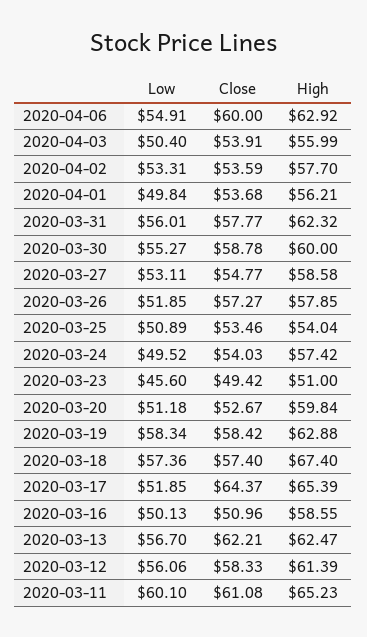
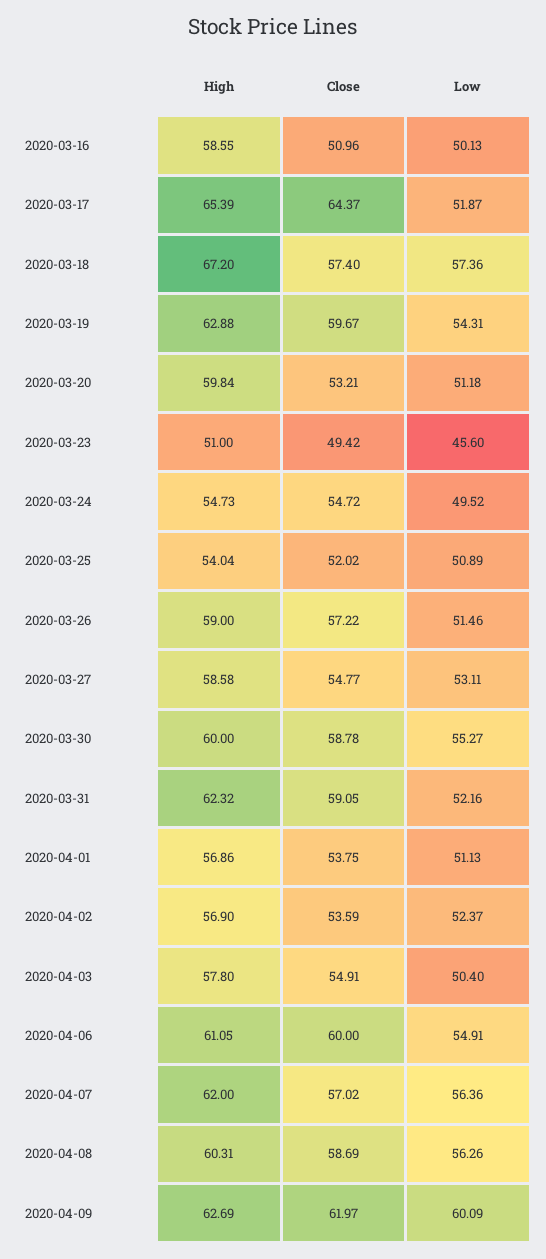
High, 2020-04-06: 62.92 -> 61.05
Close, 2020-04-03: 53.91 -> 54.91
High, 2020-04-03: 55.99 -> 57.8
Low, 2020-04-02: 53.31 -> 52.37
High, 2020-04-02: 57.7 -> 56.9
Low, 2020-04-01: 49.84 -> 51.13
Close, 2020-04-01: 53.68 -> 53.75
High, 2020-04-01: 56.21 -> 56.86
Low, 2020-03-31: 56.01 -> 52.16
Close, 2020-03-31: 57.77 -> 59.05
Low, 2020-03-26: 51.85 -> 51.46
Close, 2020-03-26: 57.27 -> 57.22
High, 2020-03-26: 57.85 -> 59
Close, 2020-03-25: 53.46 -> 52.02
Close, 2020-03-24: 54.03 -> 54.72
High, 2020-03-24: 57.42 -> 54.73
Close, 2020-03-20: 52.67 -> 53.21
Low, 2020-03-19: 58.34 -> 54.31
Close, 2020-03-19: 58.42 -> 59.67
High, 2020-03-18: 67.4 -> 67.2
Low, 2020-03-17: 51.85 -> 51.87
Low, 2020-03-13: 56.7 -> none
Close, 2020-03-13: 62.21 -> none
High, 2020-03-13: 62.47 -> none
Low, 2020-03-12: 56.06 -> none
Close, 2020-03-12: 58.33 -> none
High, 2020-03-12: 61.39 -> none
Low, 2020-03-11: 60.1 -> none
Close, 2020-03-11: 61.08 -> none
High, 2020-03-11: 65.23 -> none
High, 2020-04-07: none -> 62
Close, 2020-04-07: none -> 57.02
Low, 2020-04-07: none -> 56.36
High, 2020-04-08: none -> 60.31
Close, 2020-04-08: none -> 58.69
Low, 2020-04-08: none -> 56.26
High, 2020-04-09: none -> 62.69
Close, 2020-04-09: none -> 61.97
Low, 2020-04-09: none -> 60.09

